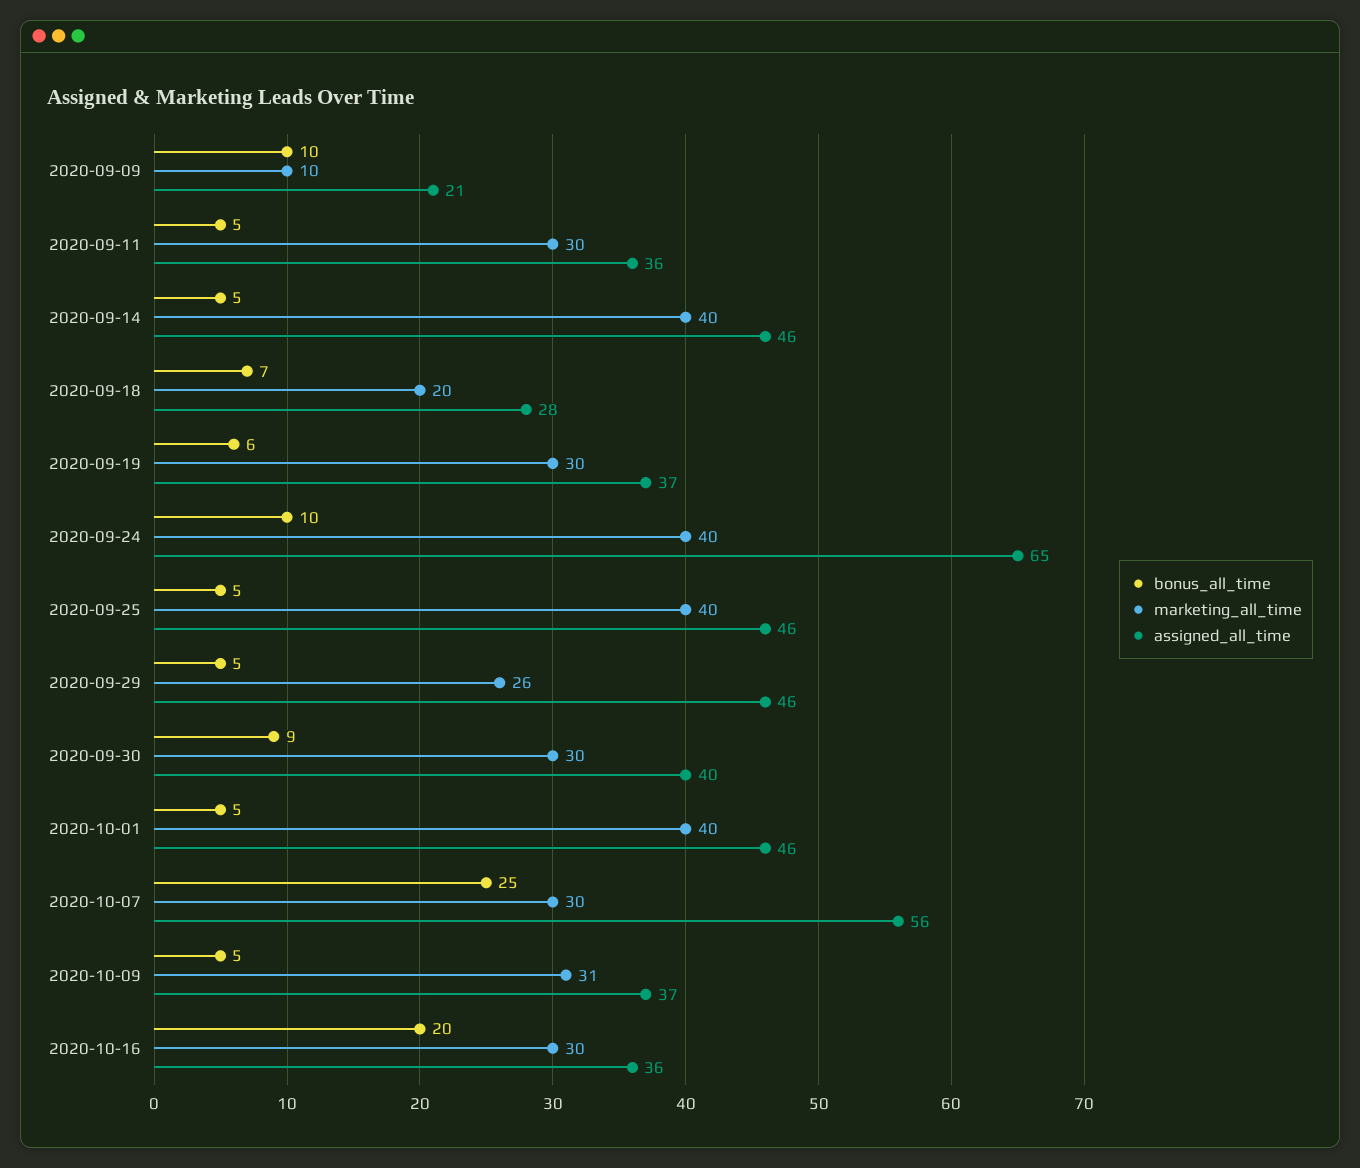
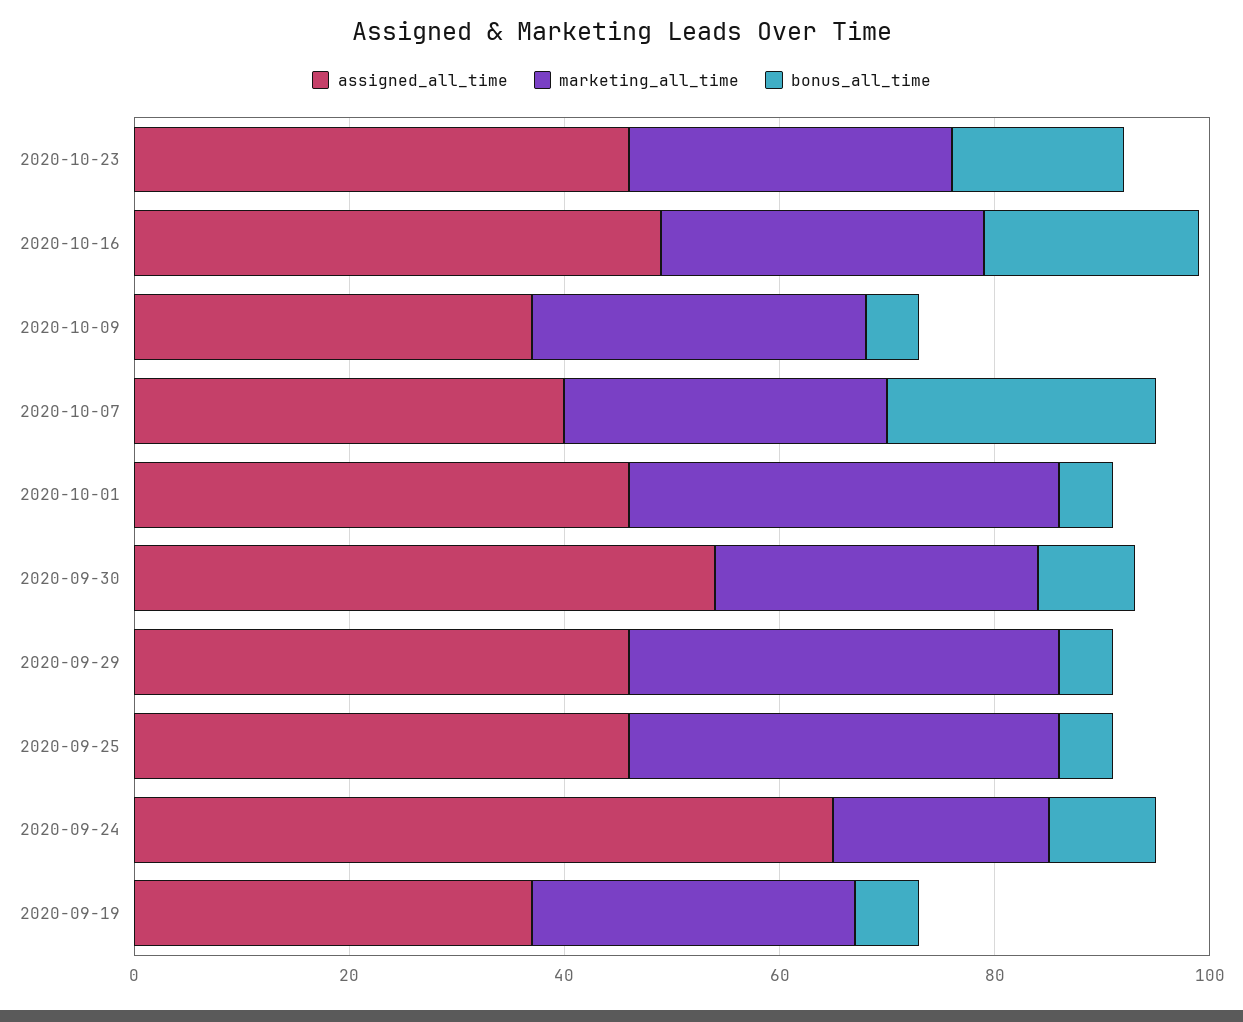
bonus_all_time, 2020-09-09: 10 -> none
marketing_all_time, 2020-09-09: 10 -> none
assigned_all_time, 2020-09-09: 21 -> none
bonus_all_time, 2020-09-11: 5 -> none
marketing_all_time, 2020-09-11: 30 -> none
assigned_all_time, 2020-09-11: 36 -> none
bonus_all_time, 2020-09-14: 5 -> none
marketing_all_time, 2020-09-14: 40 -> none
assigned_all_time, 2020-09-14: 46 -> none
bonus_all_time, 2020-09-18: 7 -> none
marketing_all_time, 2020-09-18: 20 -> none
assigned_all_time, 2020-09-18: 28 -> none
marketing_all_time, 2020-09-24: 40 -> 20
marketing_all_time, 2020-09-29: 26 -> 40
assigned_all_time, 2020-09-30: 40 -> 55
assigned_all_time, 2020-10-07: 56 -> 40
assigned_all_time, 2020-10-16: 36 -> 50
assigned_all_time, 2020-10-23: none -> 45
marketing_all_time, 2020-10-23: none -> 30
bonus_all_time, 2020-10-23: none -> 15

